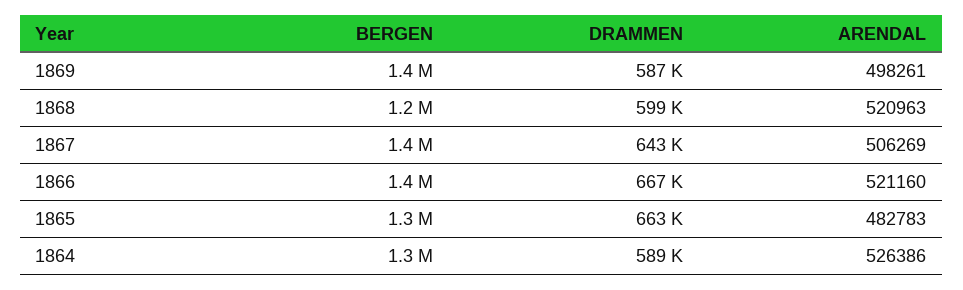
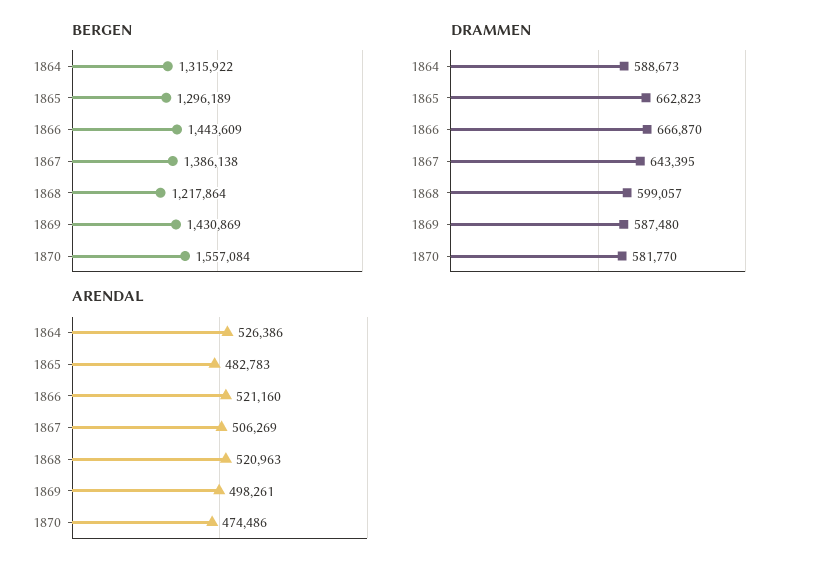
BERGEN, 1870: none -> 1557084
DRAMMEN, 1870: none -> 581770
ARENDAL, 1870: none -> 474486

